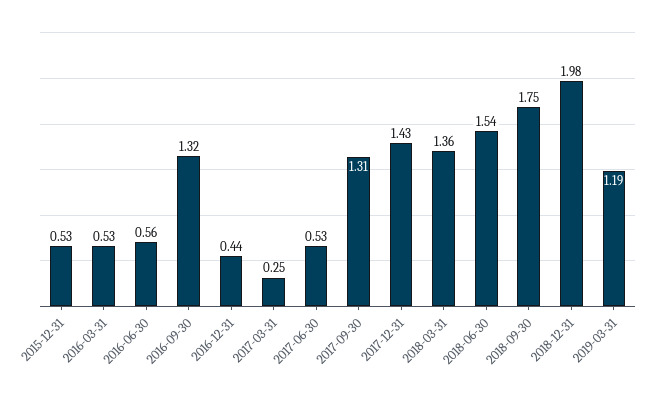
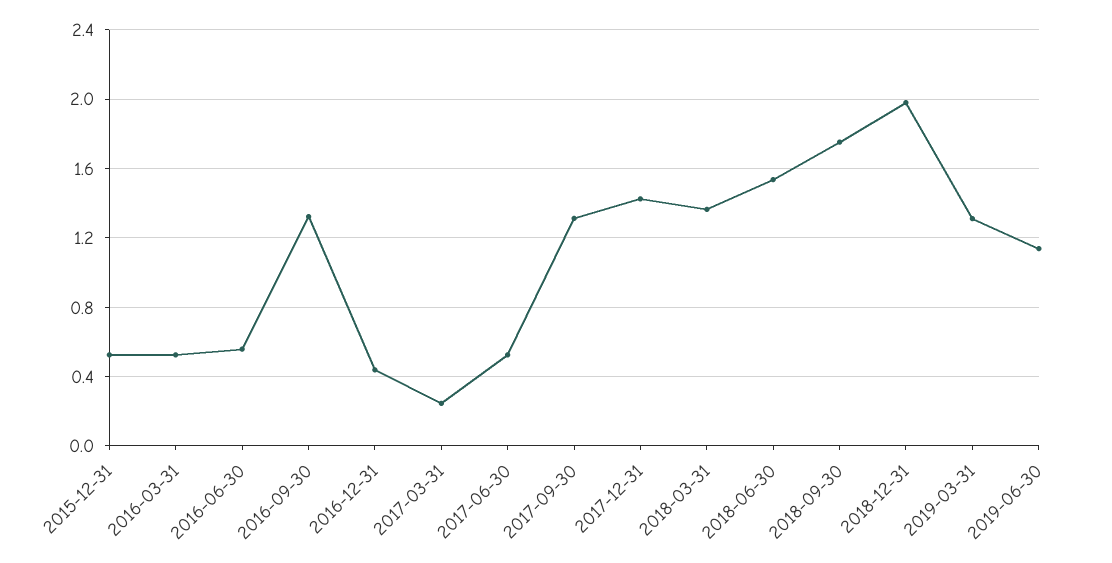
2019-03-31: 1.19 -> 1.3
2019-06-30: none -> 1.15

